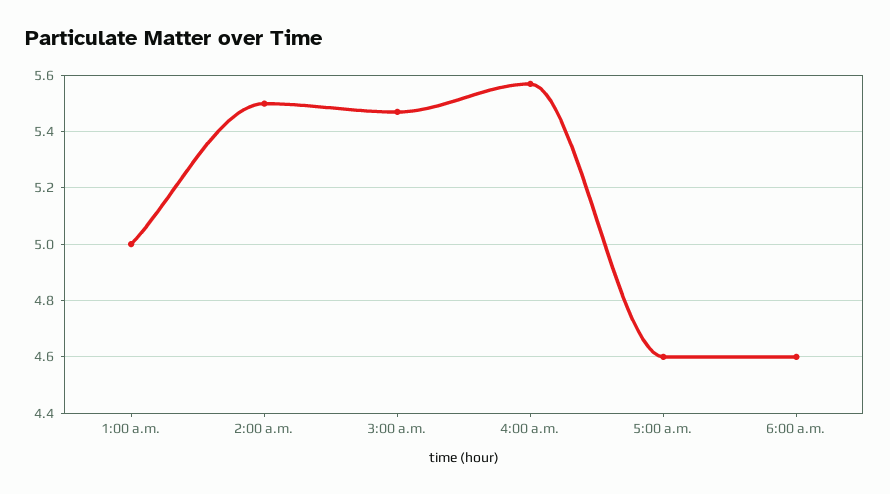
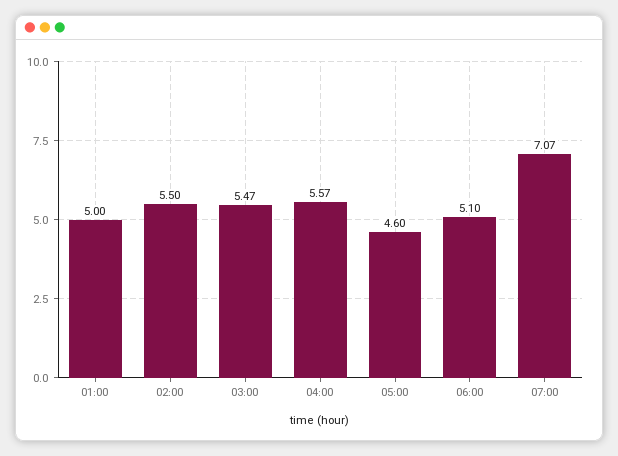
6:00 a.m.: 4.6 -> 5.1
07:00: none -> 7.07

